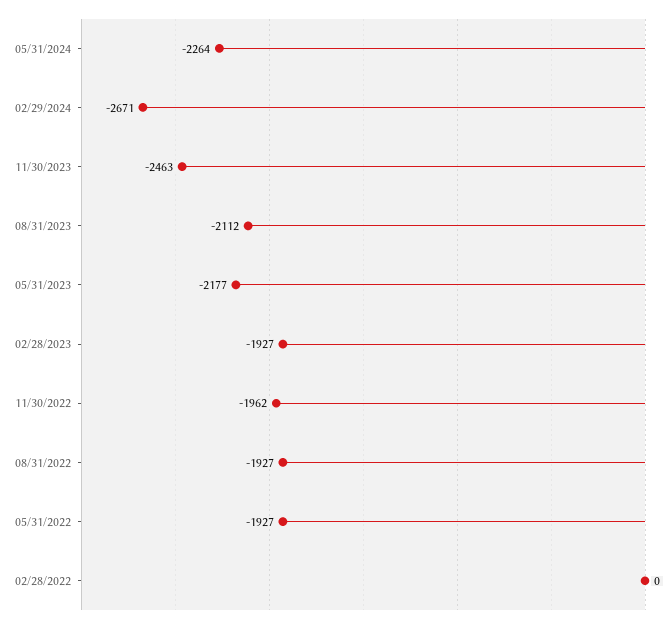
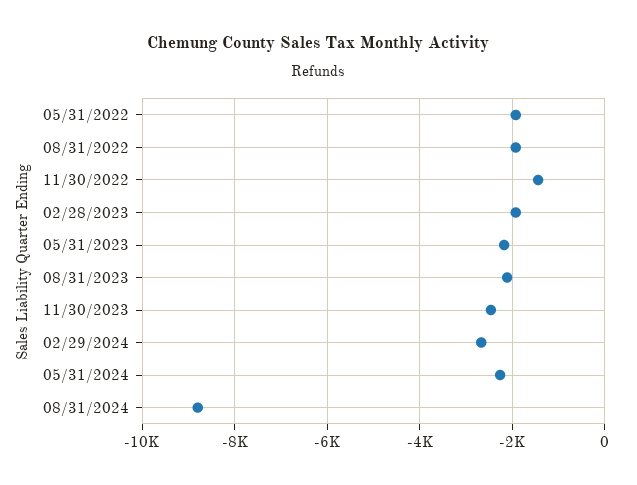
11/30/2022: -1962 -> -1400
02/28/2022: 0 -> none
08/31/2024: none -> -8800

